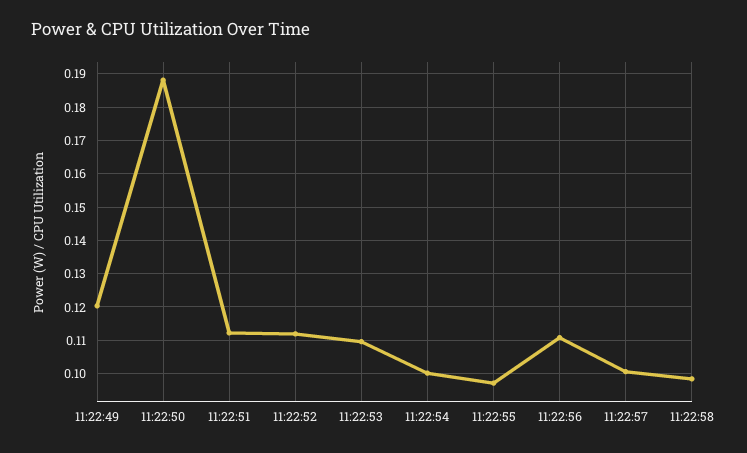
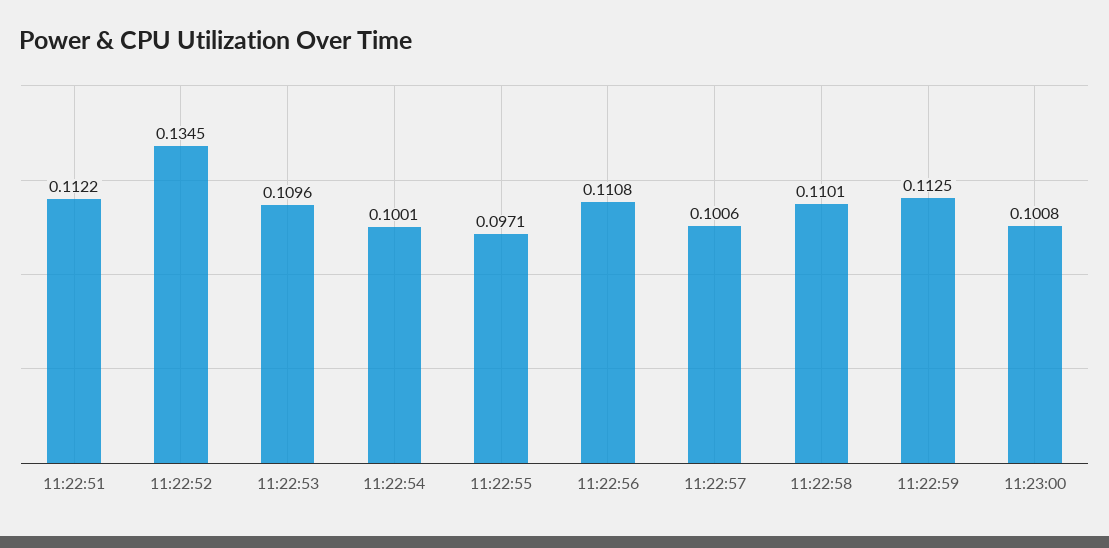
11:22:49: 0.12 -> none
11:22:50: 0.188 -> none
11:22:52: 0.112 -> 0.1345
11:22:58: 0.098 -> 0.1101
11:22:59: none -> 0.1125
11:23:00: none -> 0.1008

